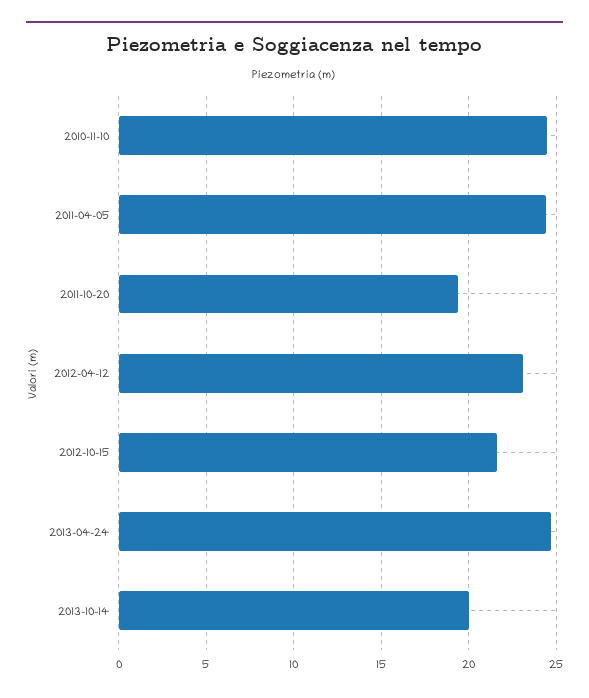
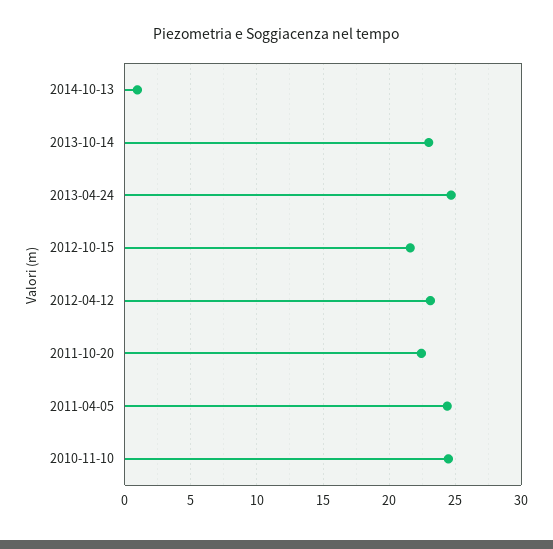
2011-10-20: 19.5 -> 22.5
2013-10-14: 20 -> 23
2014-10-13: none -> 1

